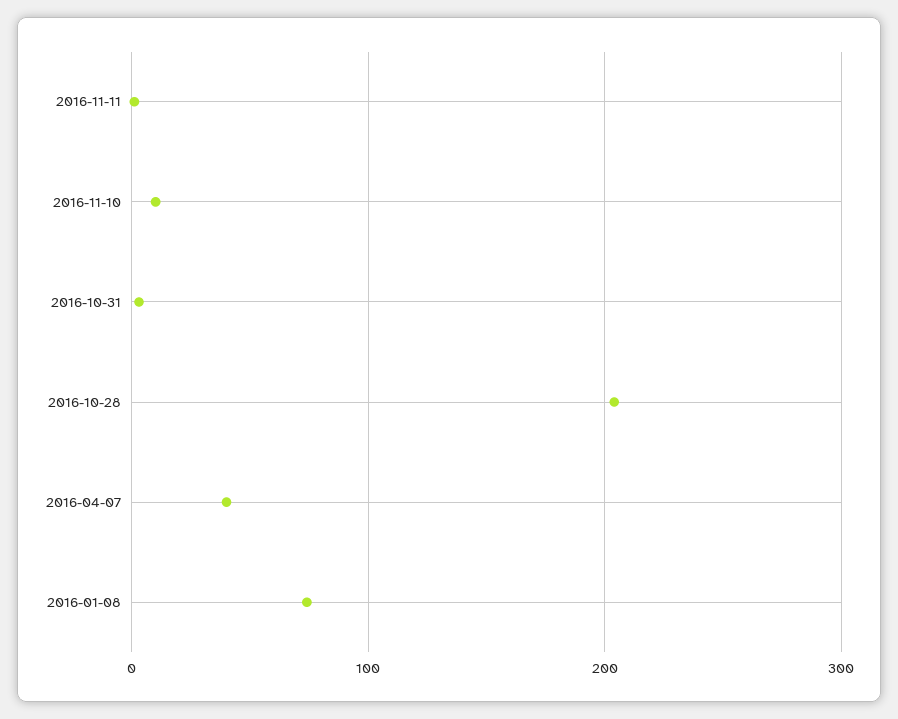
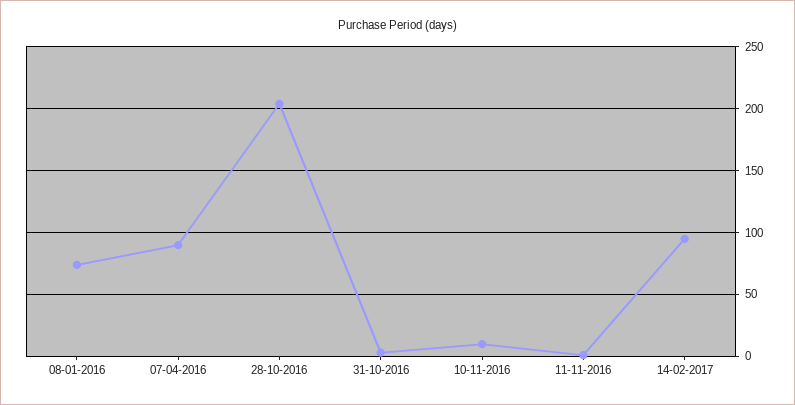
2016-04-07: 40 -> 90
14-02-2017: none -> 95

